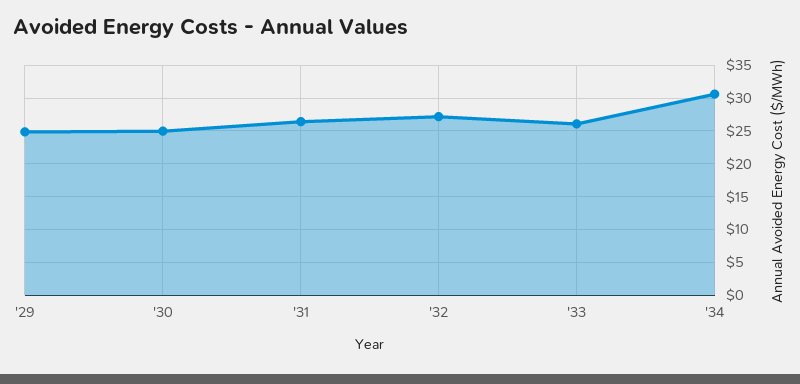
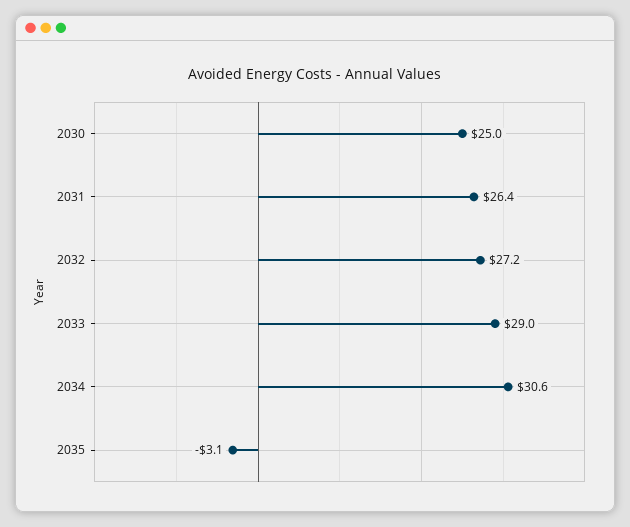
'29: 25 -> none
'33: 26 -> 29
2035: none -> -3.1

